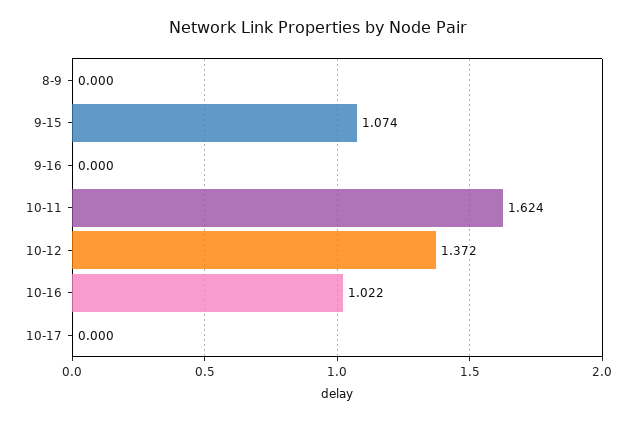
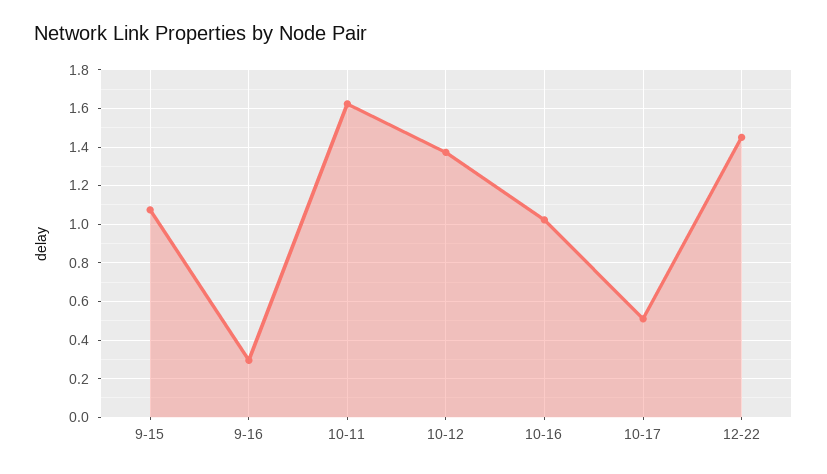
8-9: 0 -> none
9-16: 0 -> 0.3
10-17: 0 -> 0.5
12-22: none -> 1.45

